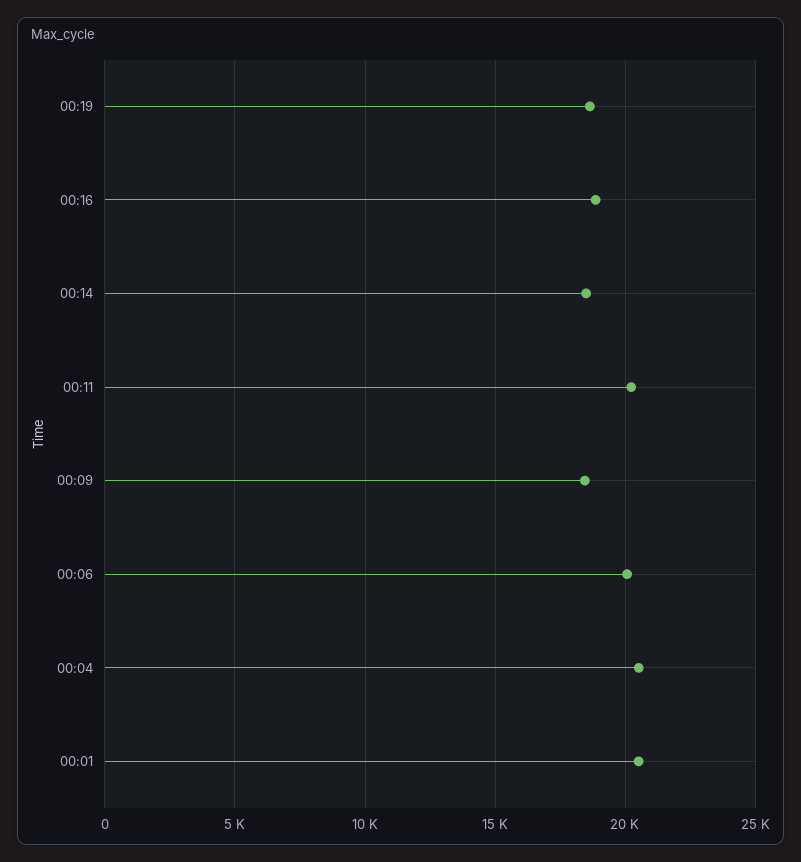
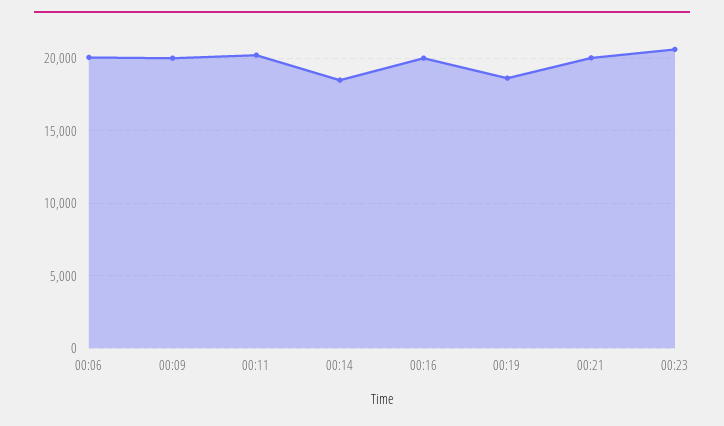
00:16: 19000 -> 20000
00:09: 18500 -> 20000
00:04: 20500 -> none
00:01: 20500 -> none
00:21: none -> 20000
00:23: none -> 20500

